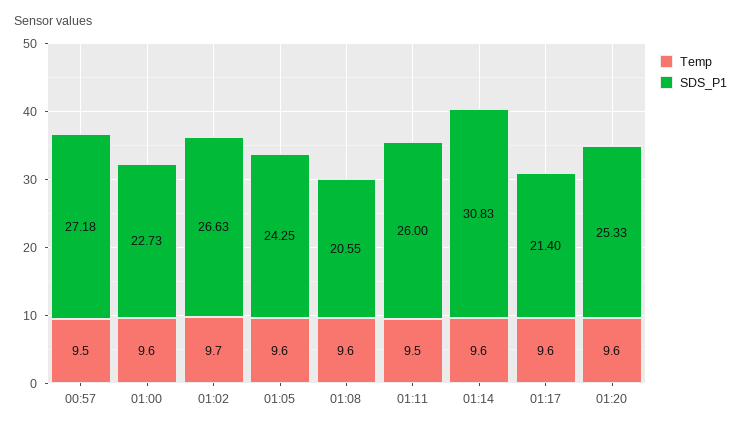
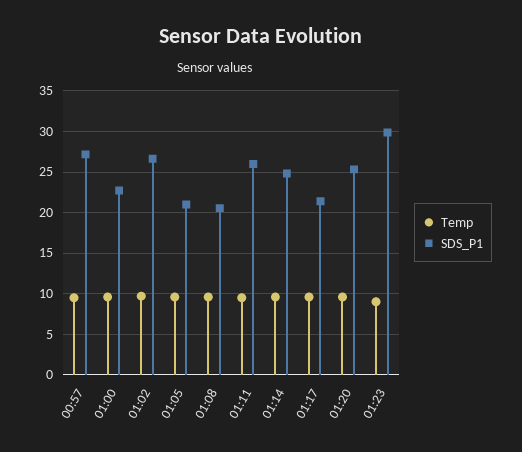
SDS_P1, 01:05: 24.25 -> 21
SDS_P1, 01:14: 30.83 -> 25
Temp, 01:23: none -> 9
SDS_P1, 01:23: none -> 30

